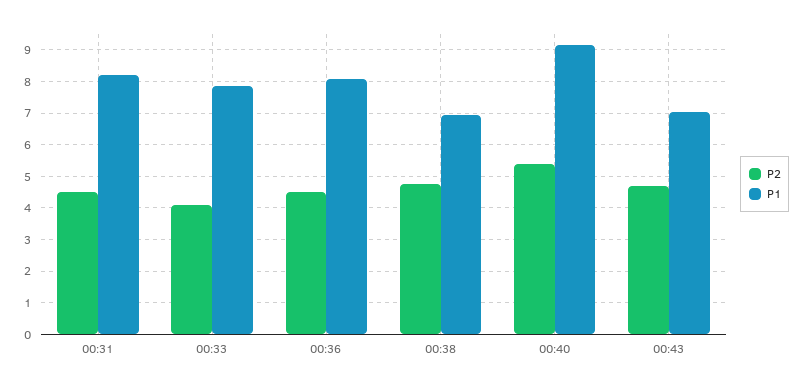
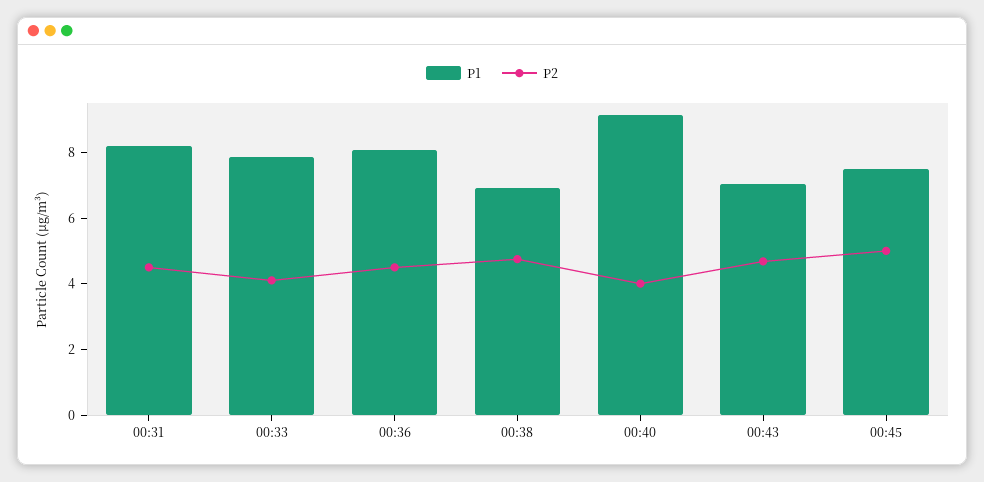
P2, 00:40: 5.4 -> 4
P1, 00:45: none -> 7.5
P2, 00:45: none -> 5

